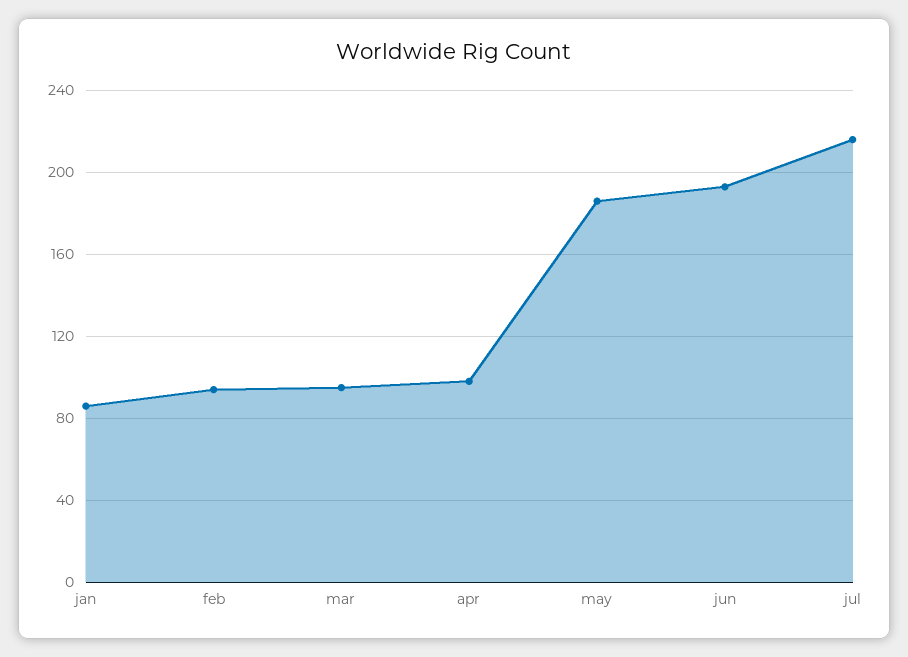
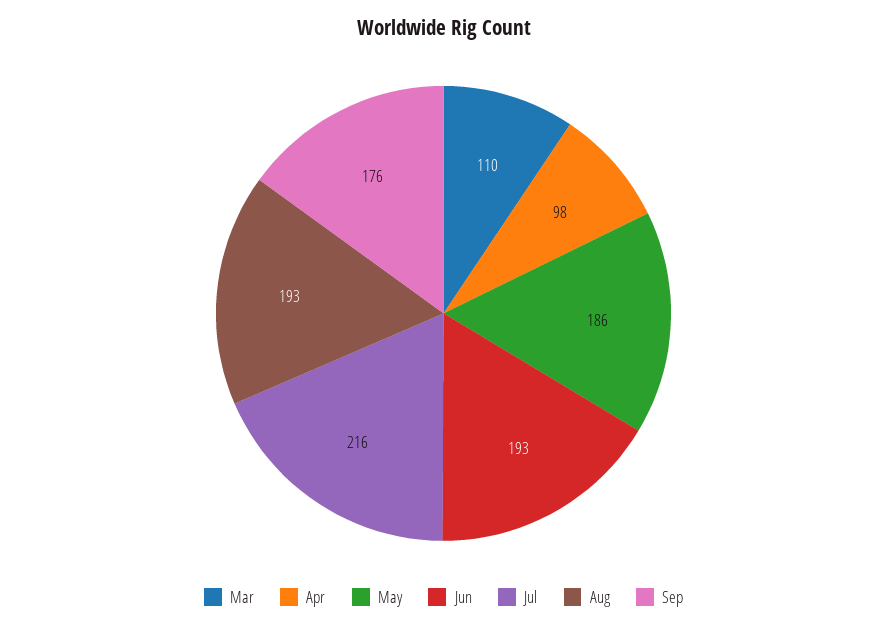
jan: 85 -> none
feb: 95 -> none
mar: 95 -> 110
Aug: none -> 193
Sep: none -> 176

